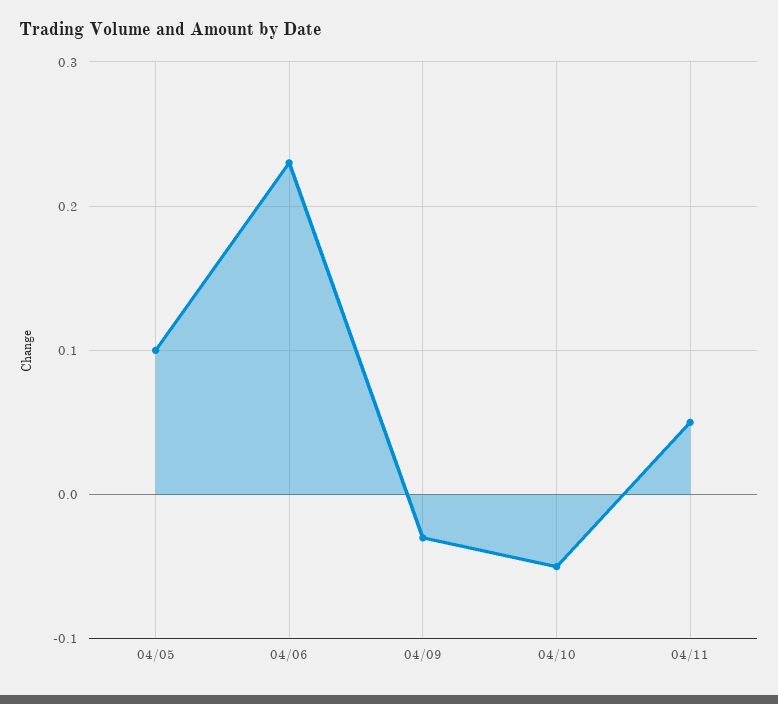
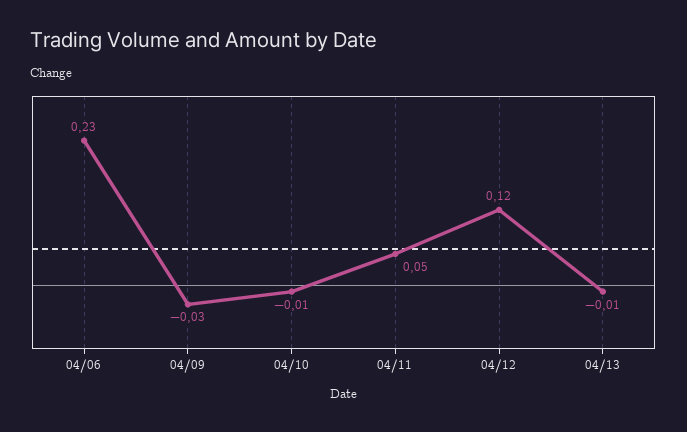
04/05: 0.1 -> none
04/10: -0.05 -> -0.01
04/12: none -> 0.12
04/13: none -> -0.01

